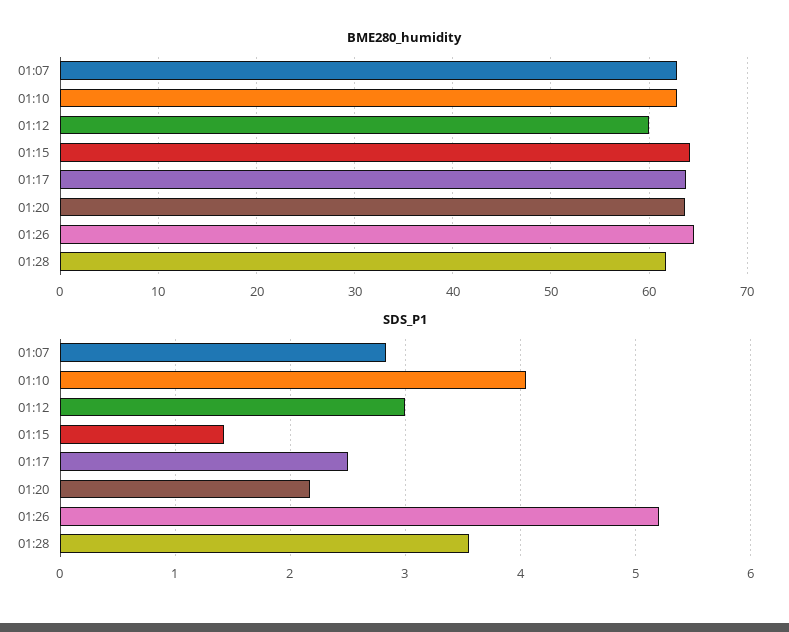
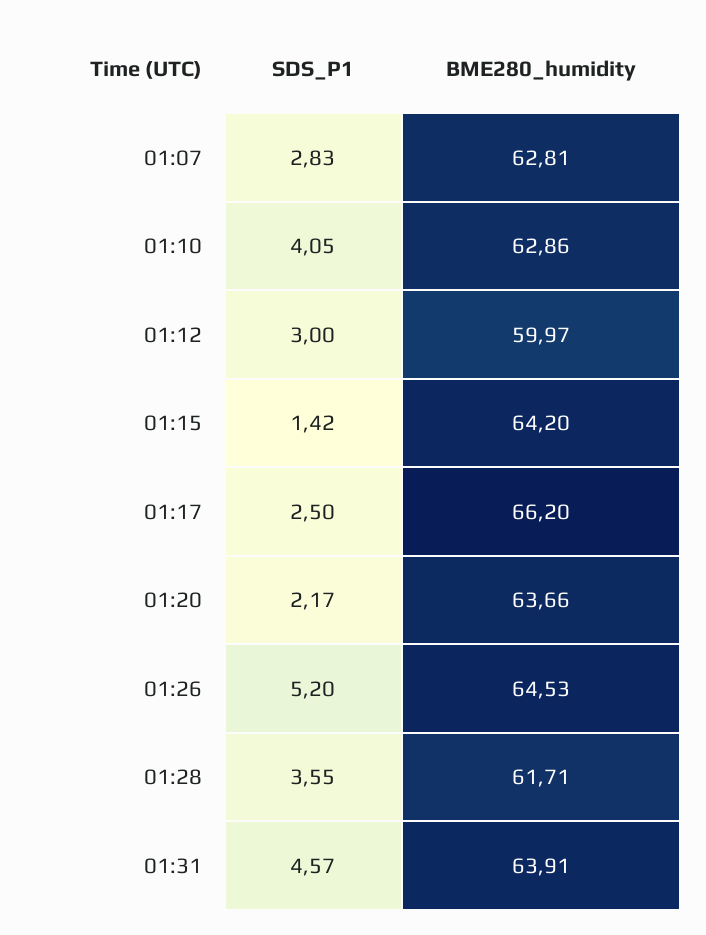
BME280_humidity, 01:17: 64 -> 66.2
SDS_P1, 01:31: none -> 4.57
BME280_humidity, 01:31: none -> 63.91

